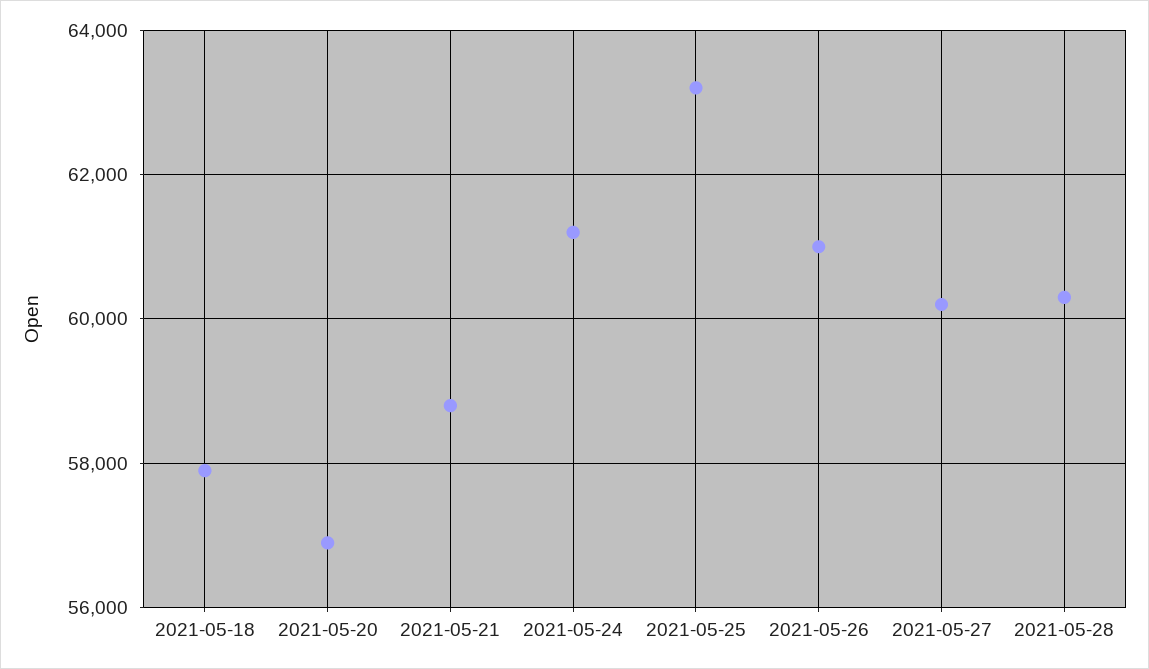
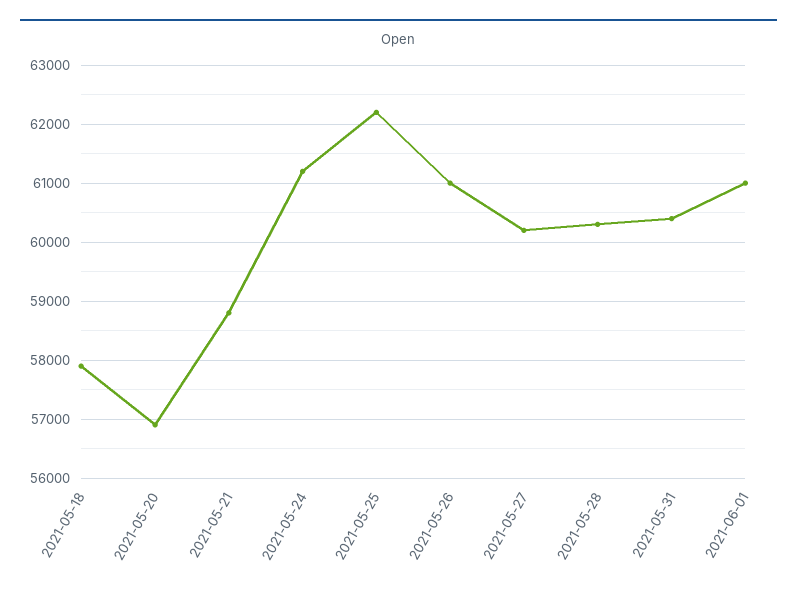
2021-05-25: 63200 -> 62200
2021-05-31: none -> 60400
2021-06-01: none -> 61000

